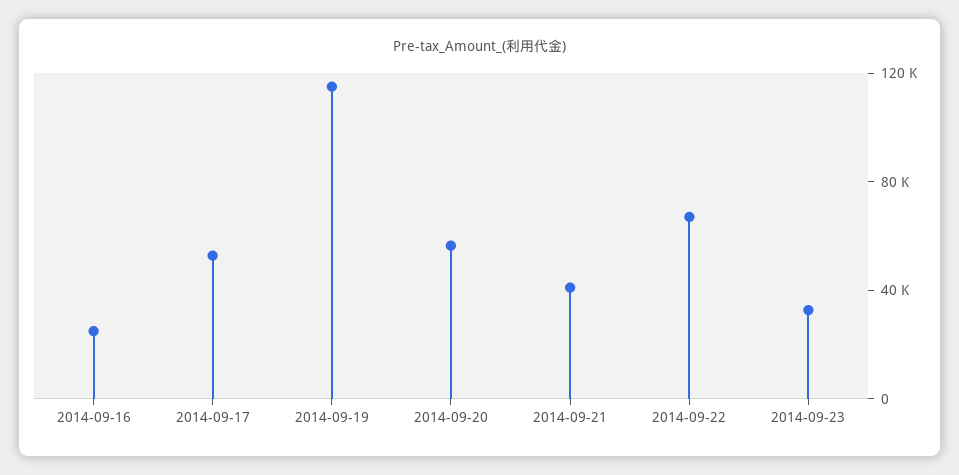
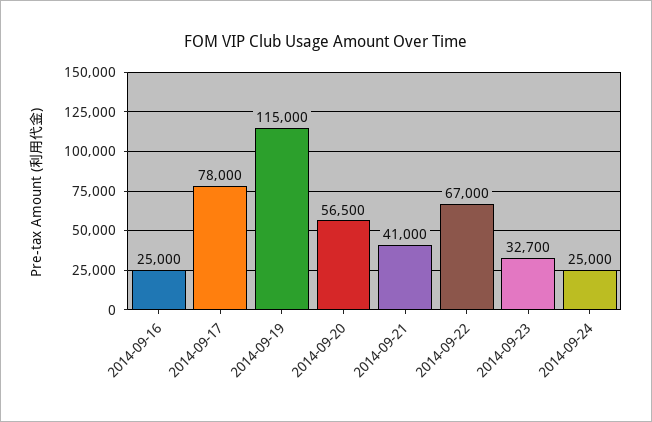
2014-09-17: 50000 -> 78000
2014-09-24: none -> 25000

